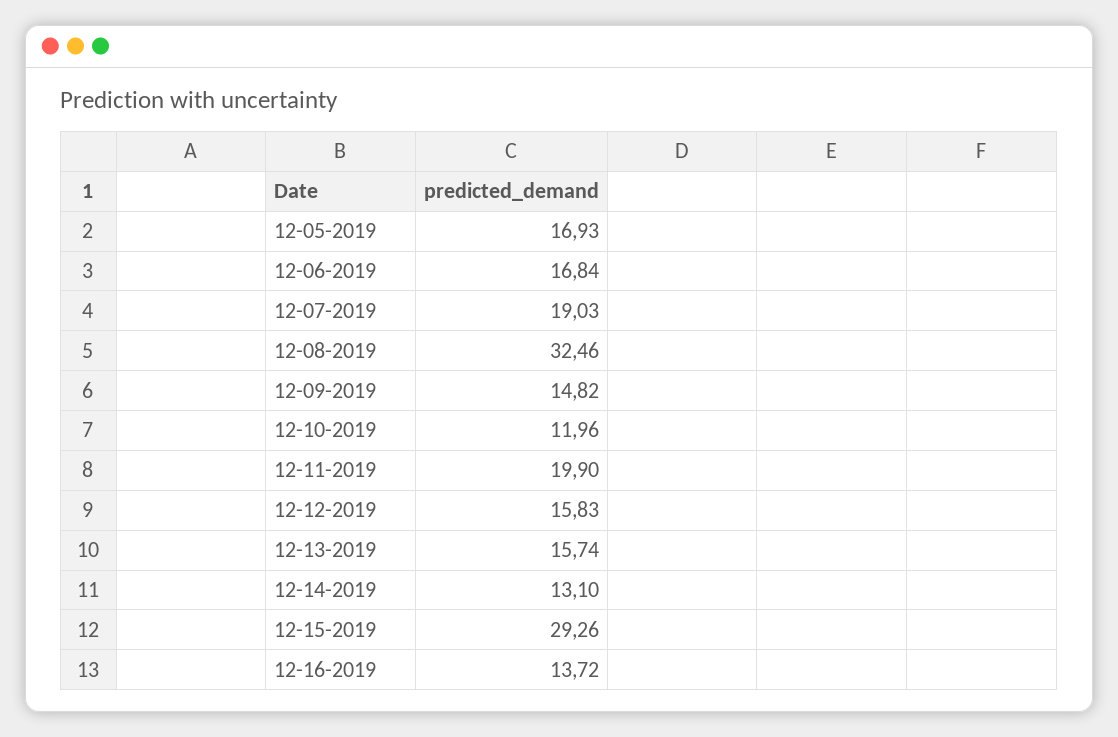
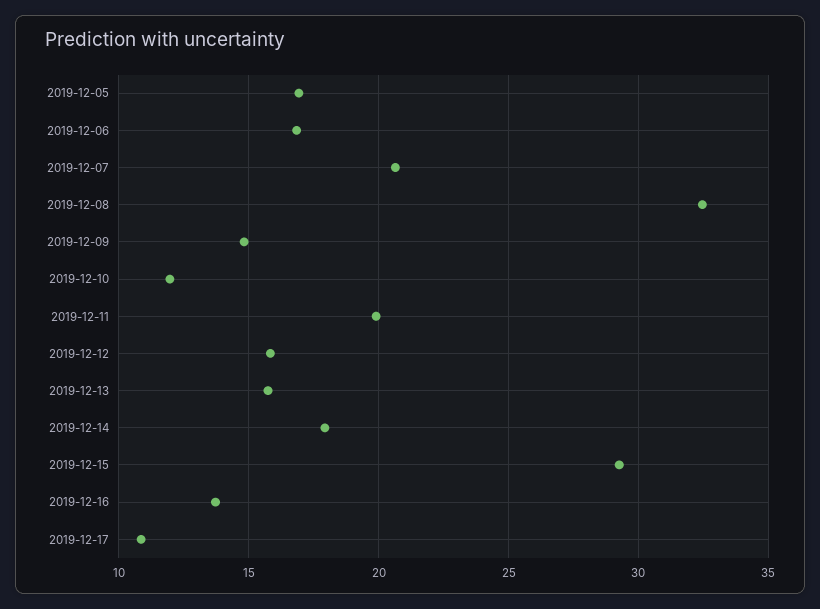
12-07-2019: 19.03 -> 20.5
12-14-2019: 13.1 -> 18
2019-12-17: none -> 11

